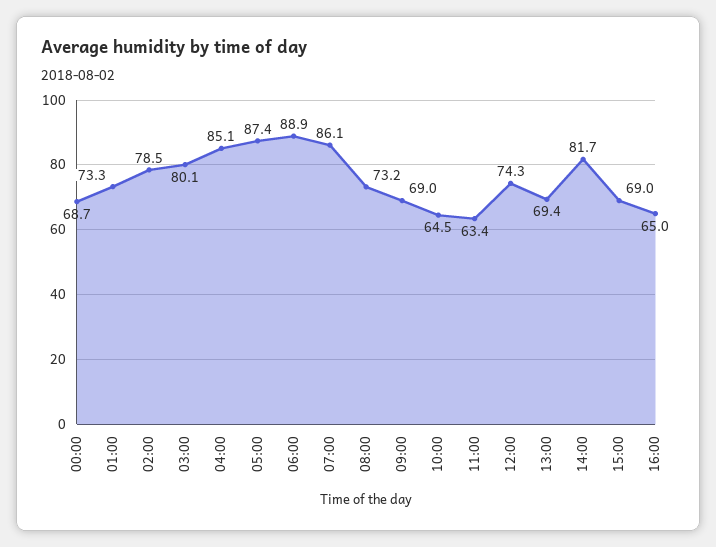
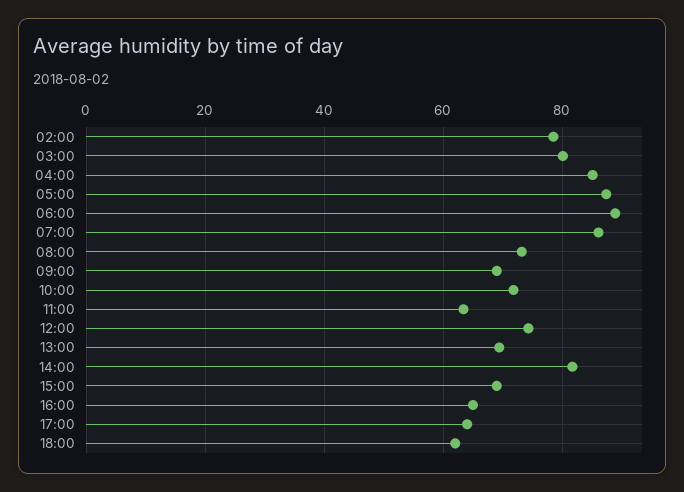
00:00: 68.7 -> none
01:00: 73.3 -> none
10:00: 64.5 -> 72
17:00: none -> 64
18:00: none -> 62

